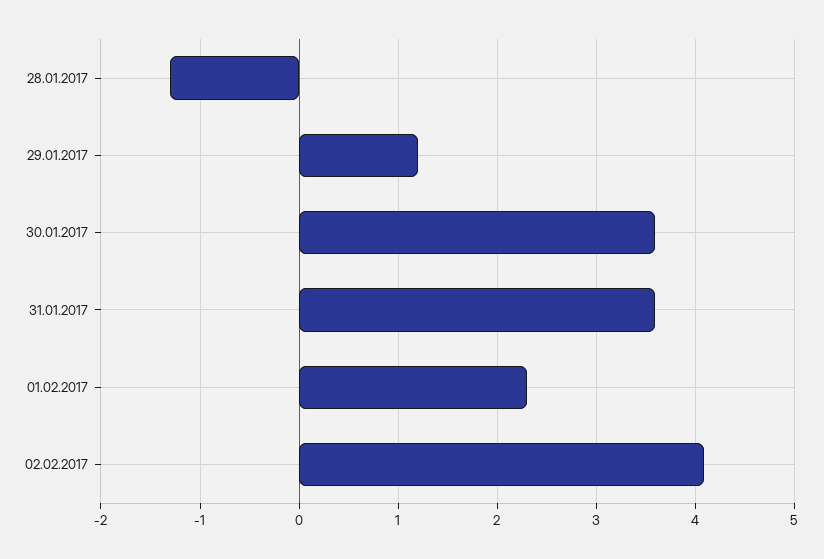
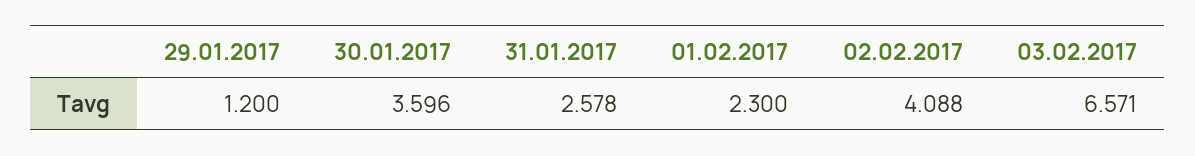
28.01.2017: -1.3 -> none
31.01.2017: 3.6 -> 2.578
03.02.2017: none -> 6.571

